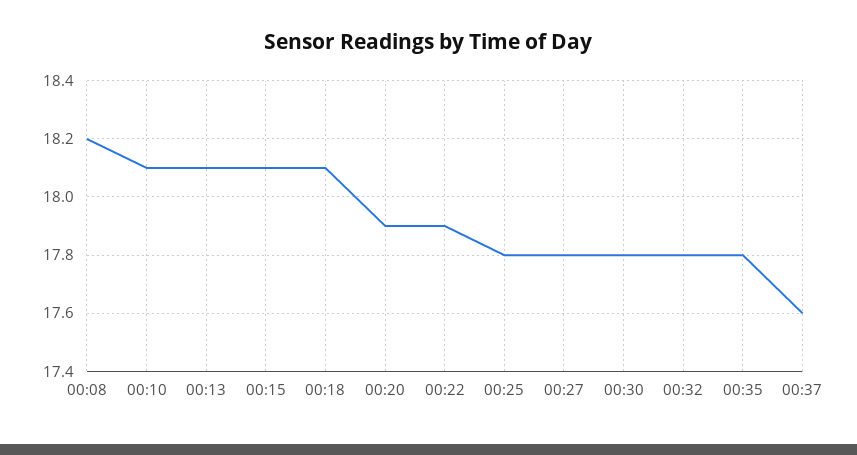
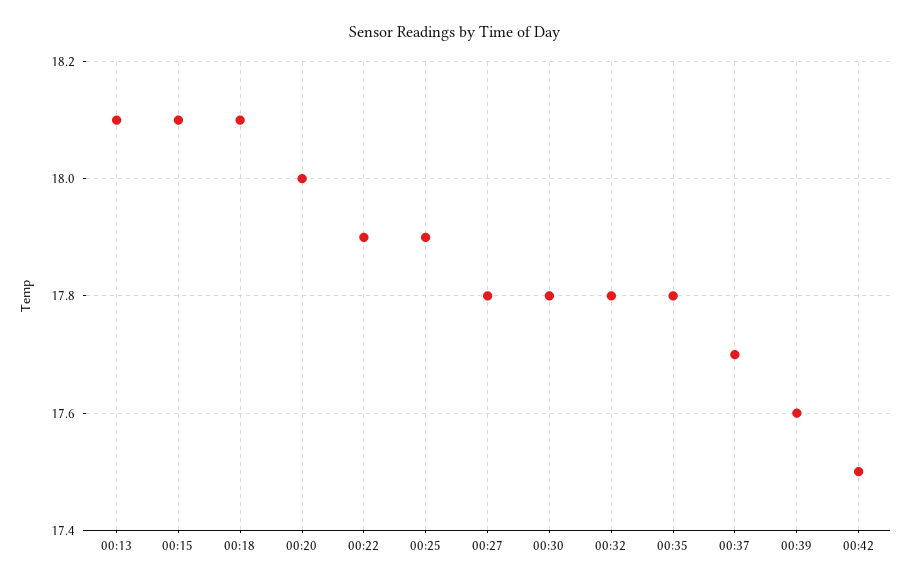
00:08: 18.2 -> none
00:10: 18.1 -> none
00:20: 17.9 -> 18
00:25: 17.8 -> 17.9
00:37: 17.6 -> 17.7
00:39: none -> 17.6
00:42: none -> 17.5

